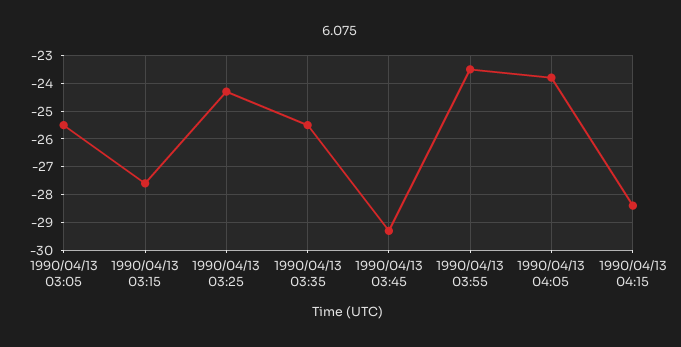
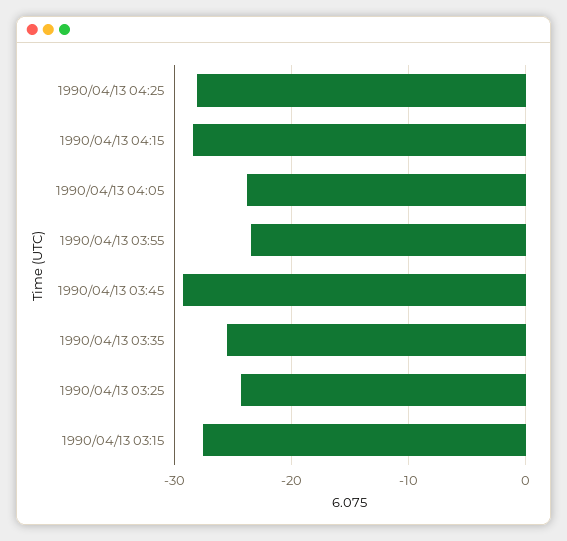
1990/04/13 03:05: -25.5 -> none
1990/04/13 04:25: none -> -28

